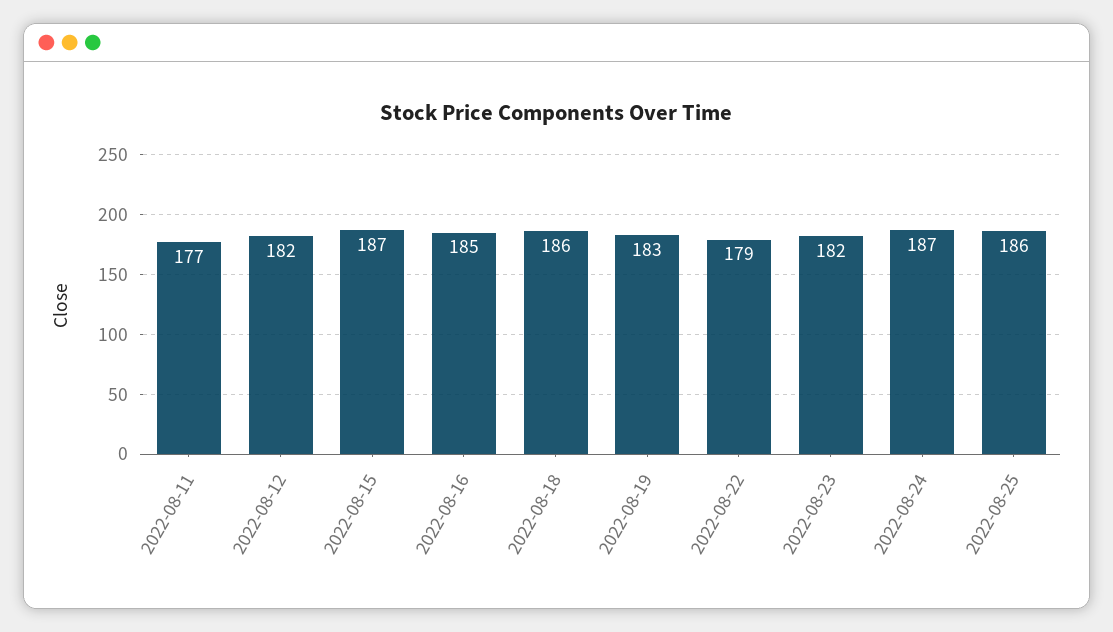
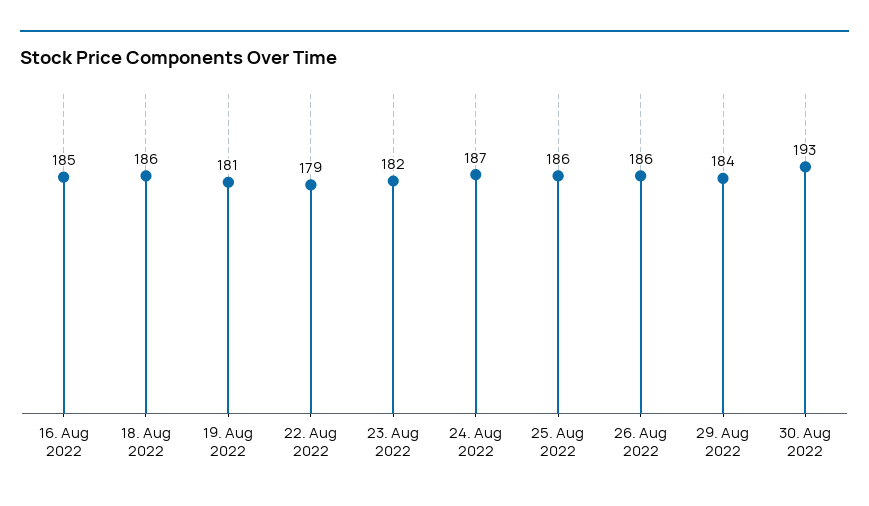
2022-08-11: 177 -> none
2022-08-12: 182 -> none
2022-08-15: 187 -> none
2022-08-19: 183 -> 181
26. Aug 2022: none -> 186
29. Aug 2022: none -> 184
30. Aug 2022: none -> 193

